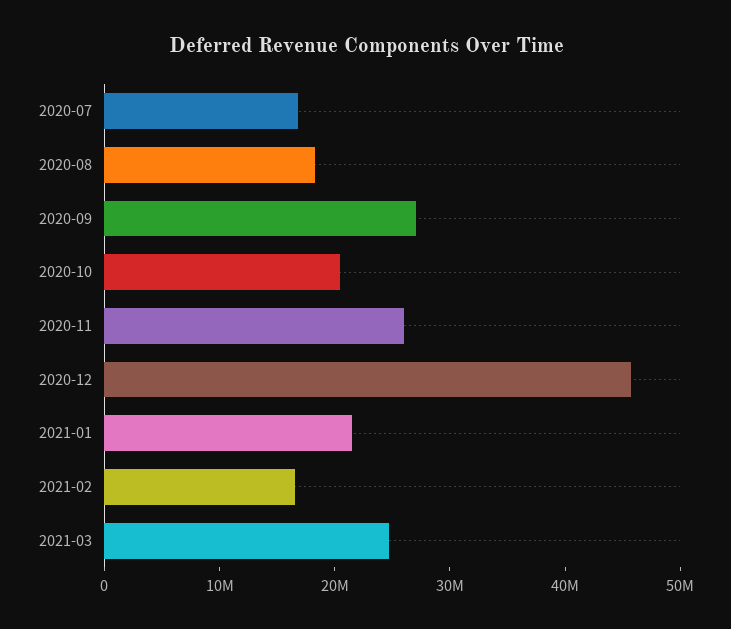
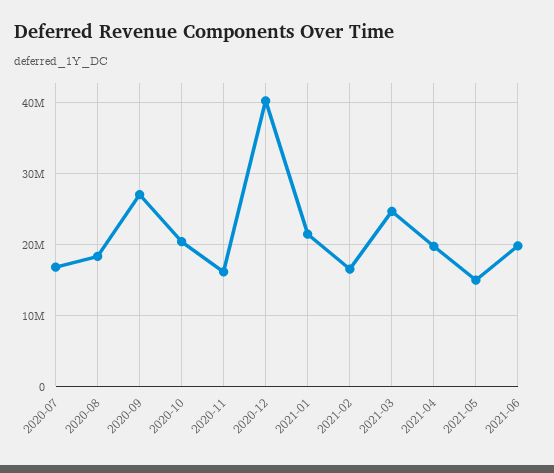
2020-11: 26000000 -> 16000000
2020-12: 46000000 -> 40000000
2021-04: none -> 20000000
2021-05: none -> 15000000
2021-06: none -> 20000000

